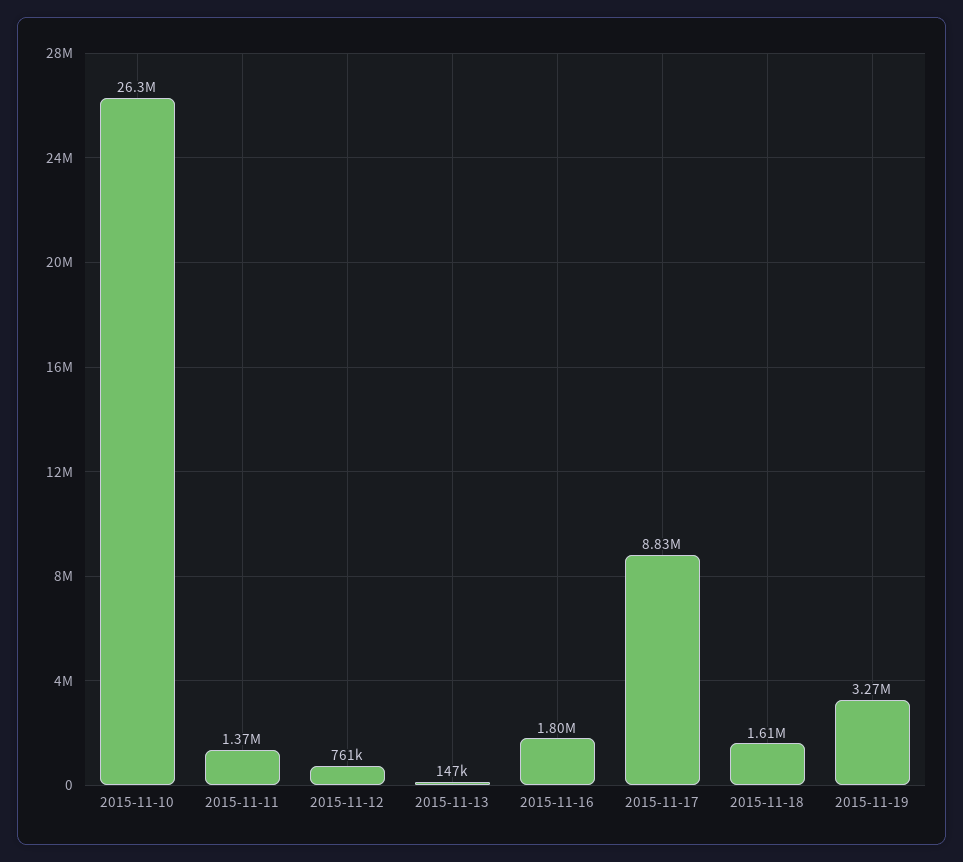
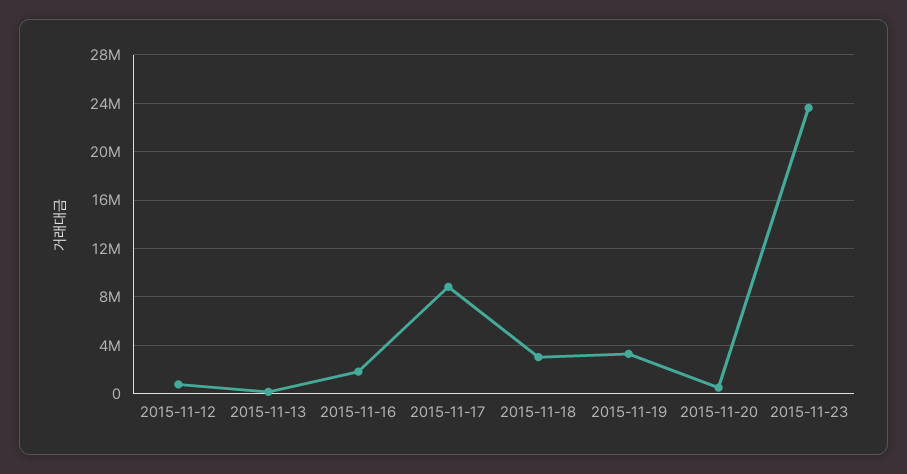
2015-11-10: 26300000 -> none
2015-11-11: 1370000 -> none
2015-11-18: 1610000 -> 3000000
2015-11-20: none -> 500000
2015-11-23: none -> 23500000

